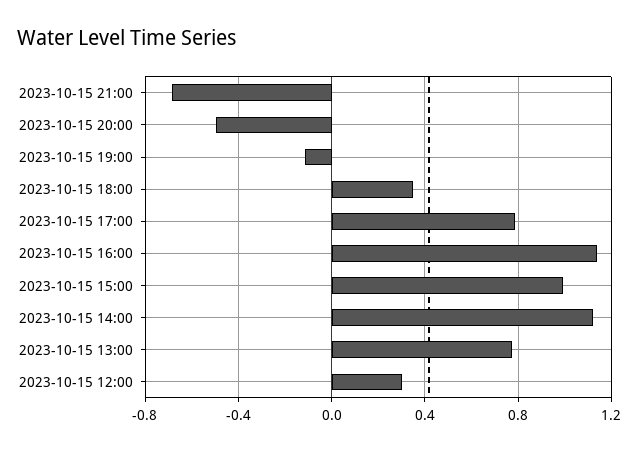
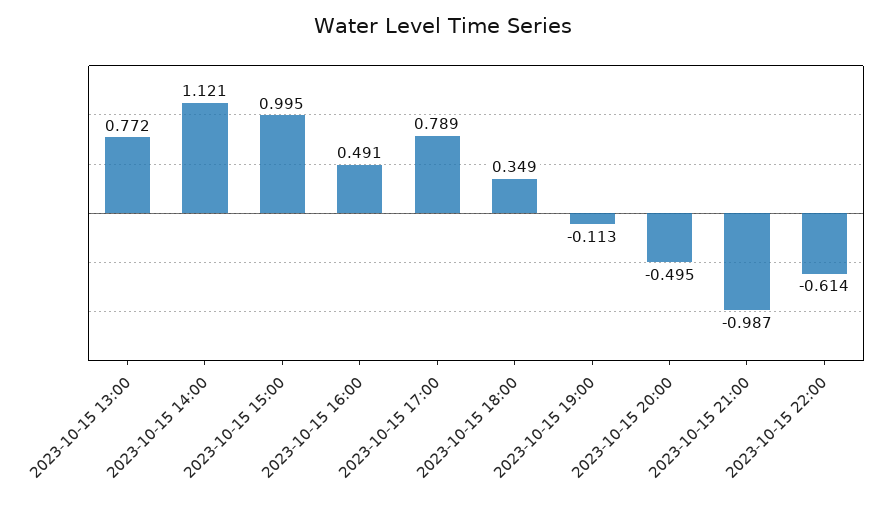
2023-10-15 21:00: -0.7 -> -0.987
2023-10-15 16:00: 1.15 -> 0.491
2023-10-15 12:00: 0.3 -> none
2023-10-15 22:00: none -> -0.614

